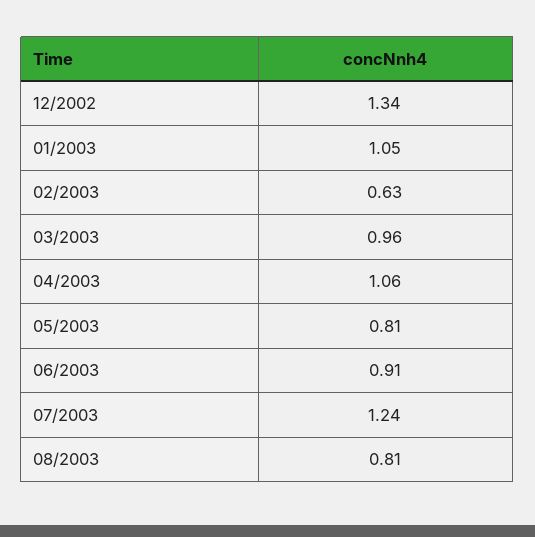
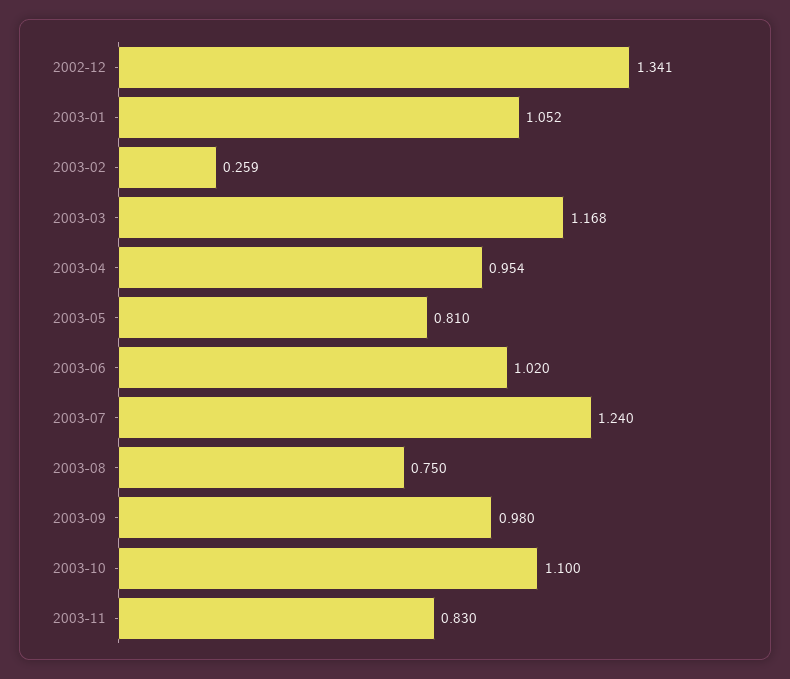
02/2003: 0.63 -> 0.259
03/2003: 0.96 -> 1.168
04/2003: 1.06 -> 0.954
06/2003: 0.91 -> 1.02
08/2003: 0.81 -> 0.75
2003-09: none -> 0.98
2003-10: none -> 1.1
2003-11: none -> 0.83

